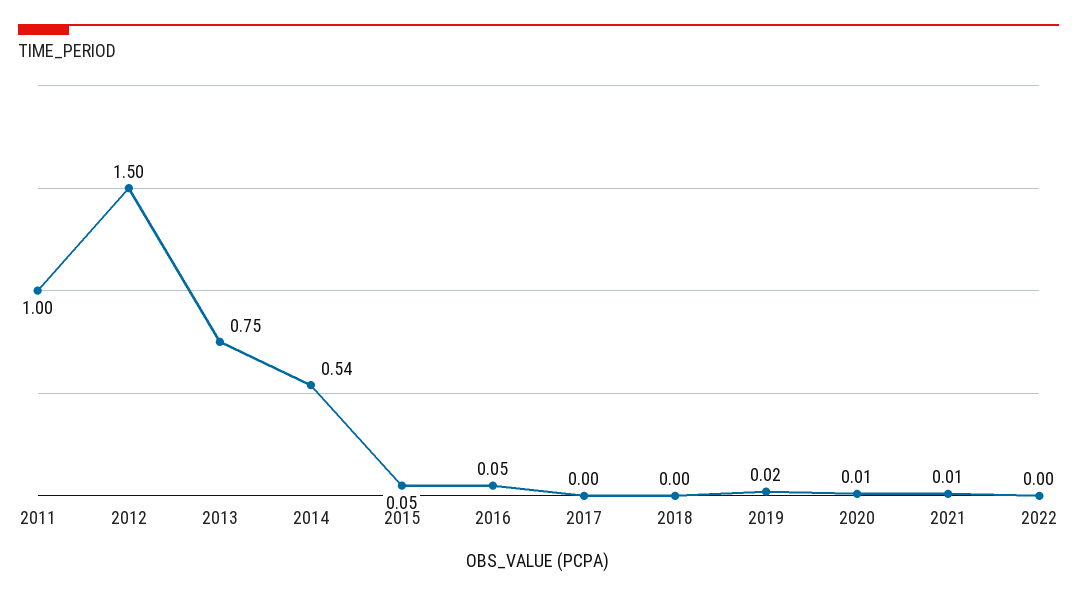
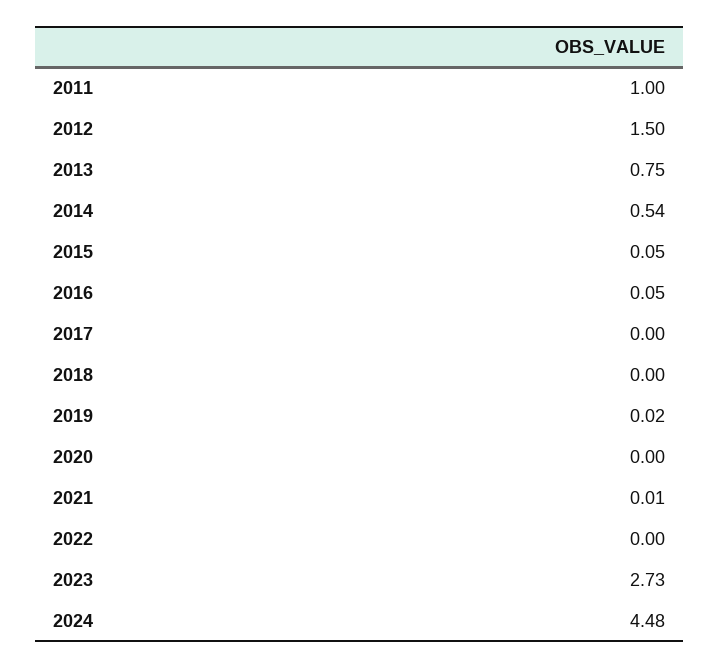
2020: 0.01 -> 0
2023: none -> 2.73
2024: none -> 4.48

